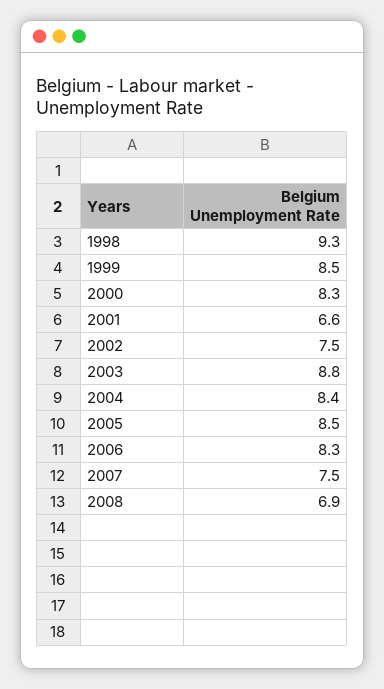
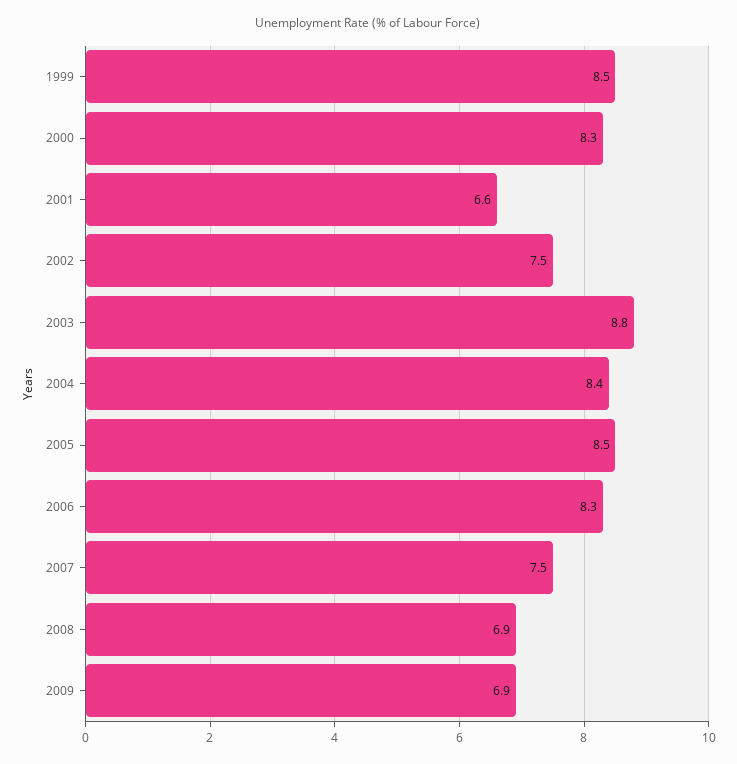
1998: 9.3 -> none
2009: none -> 6.9

